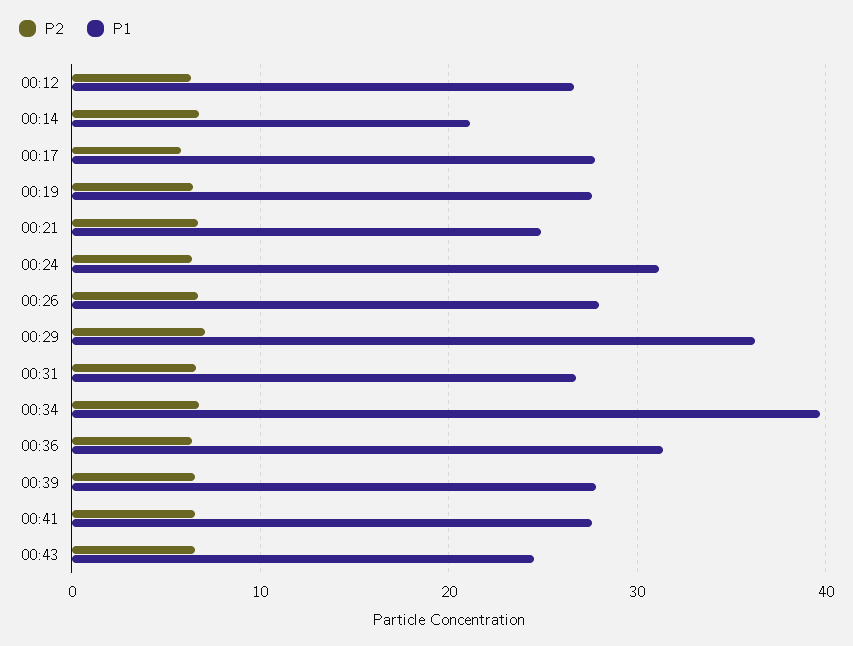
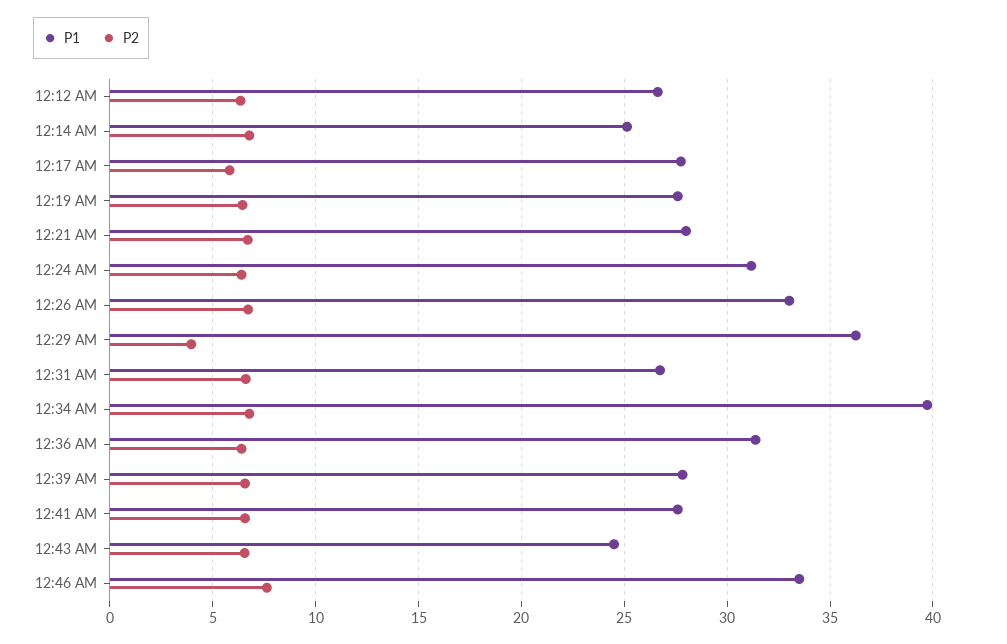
P1, 00:14: 21 -> 25
P1, 00:21: 25 -> 28
P1, 00:26: 28 -> 33
P2, 00:29: 7 -> 4
P1, 12:46 AM: none -> 33.5
P2, 12:46 AM: none -> 7.5

